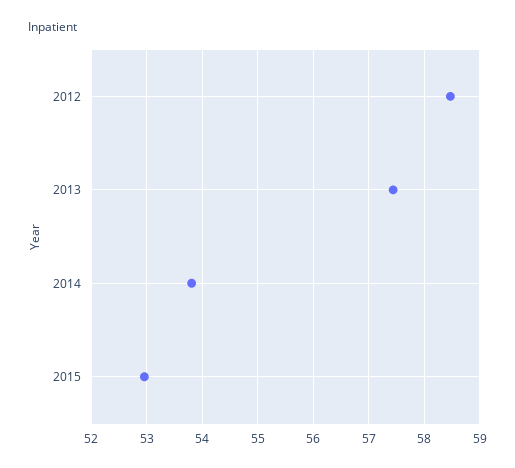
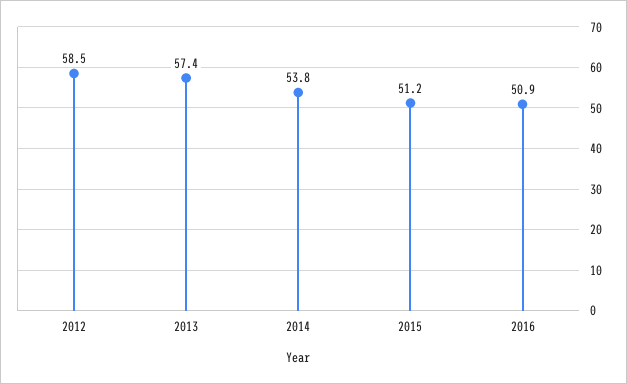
2015: 53 -> 51.2
2016: none -> 50.9

